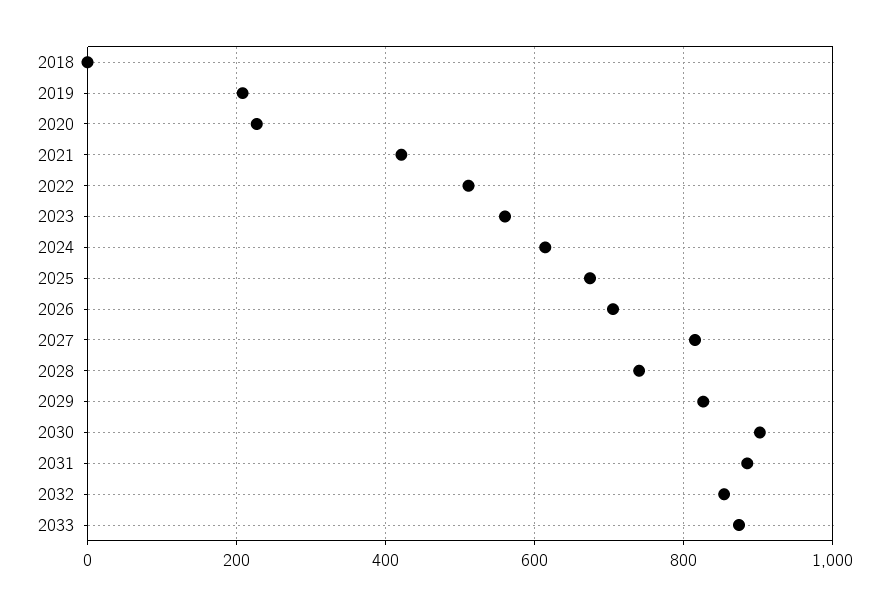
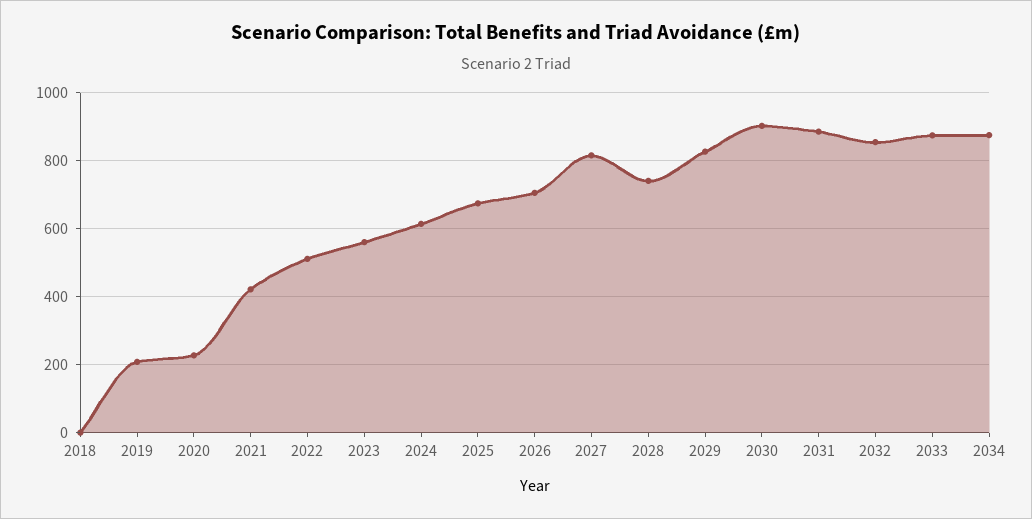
2034: none -> 880

